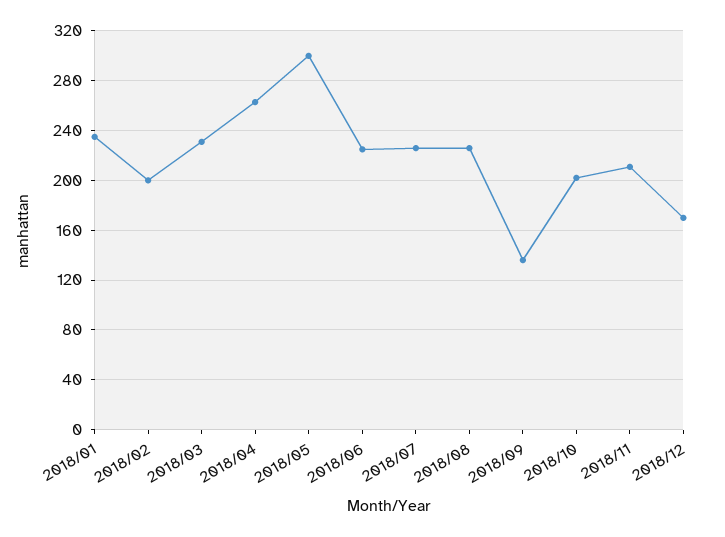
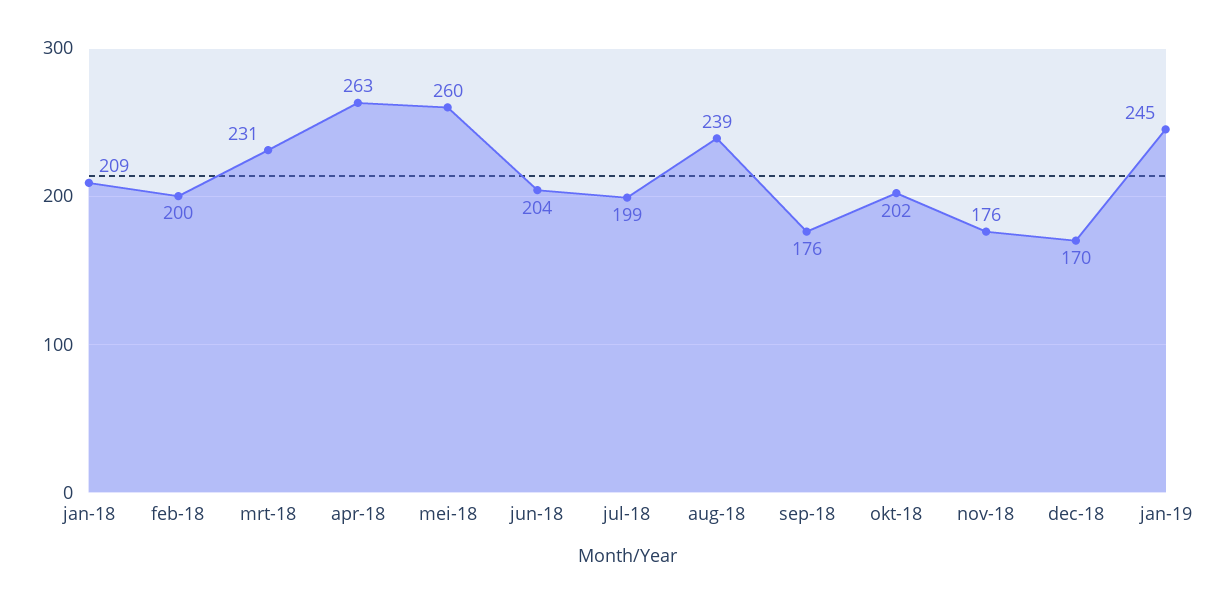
2018/01: 235 -> 209
2018/05: 300 -> 260
2018/06: 225 -> 204
2018/07: 225 -> 199
2018/08: 225 -> 239
2018/09: 135 -> 176
2018/11: 210 -> 176
jan-19: none -> 245

